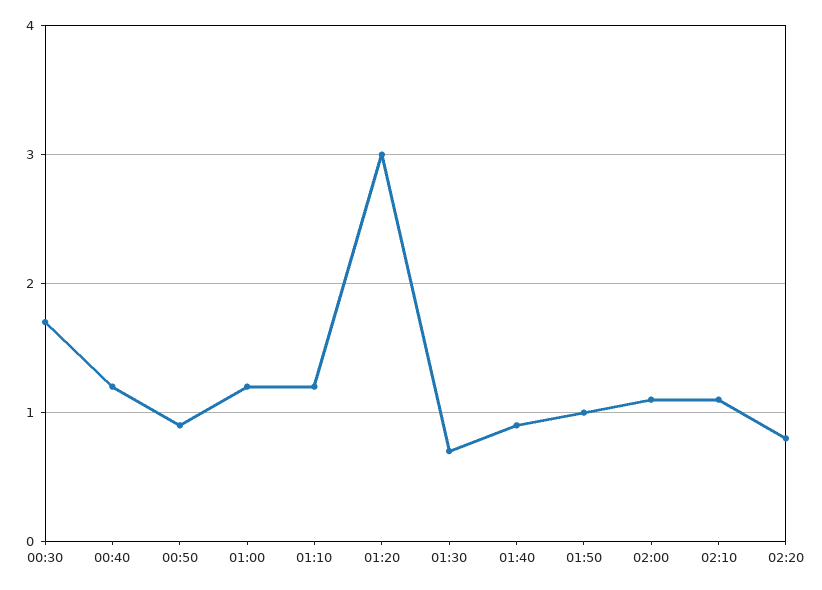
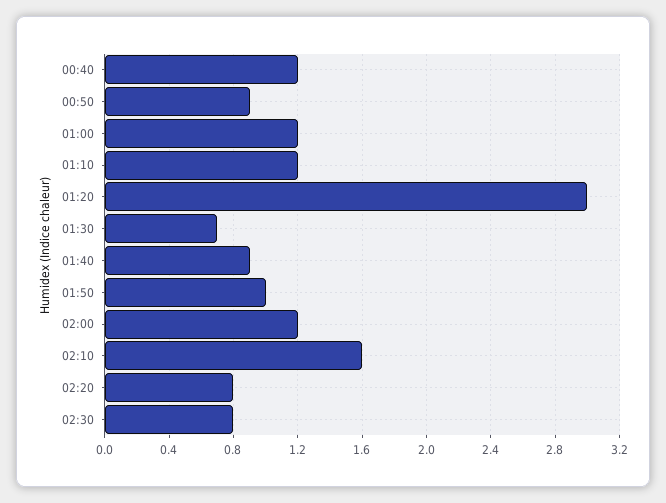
00:30: 1.7 -> none
02:00: 1.1 -> 1.2
02:10: 1.1 -> 1.6
02:30: none -> 0.8

